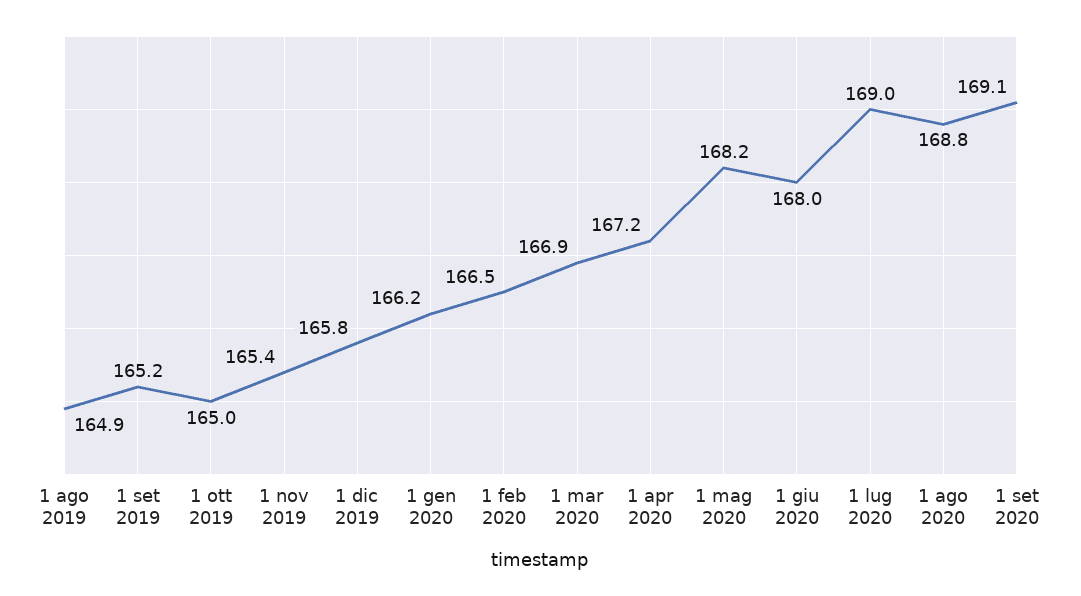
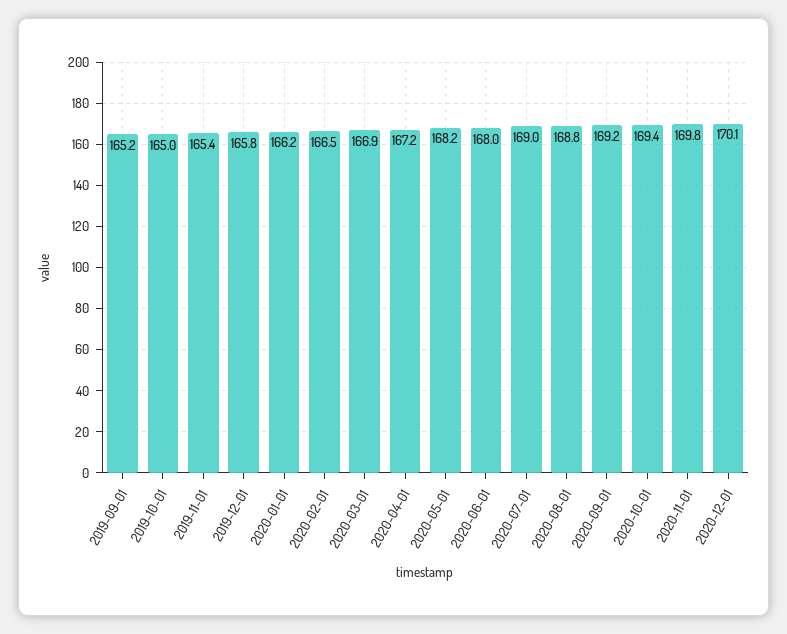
1 ago 2019: 164.9 -> none
1 set 2020: 169.1 -> 169.2
2020-10-01: none -> 169.4
2020-11-01: none -> 169.8
2020-12-01: none -> 170.1

